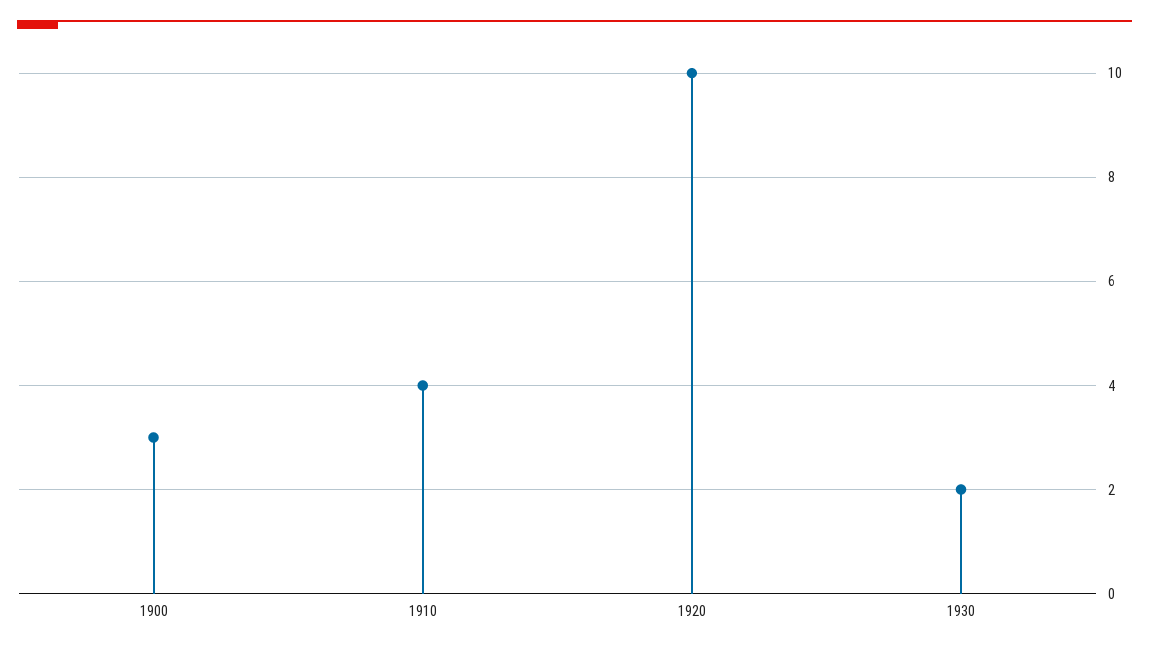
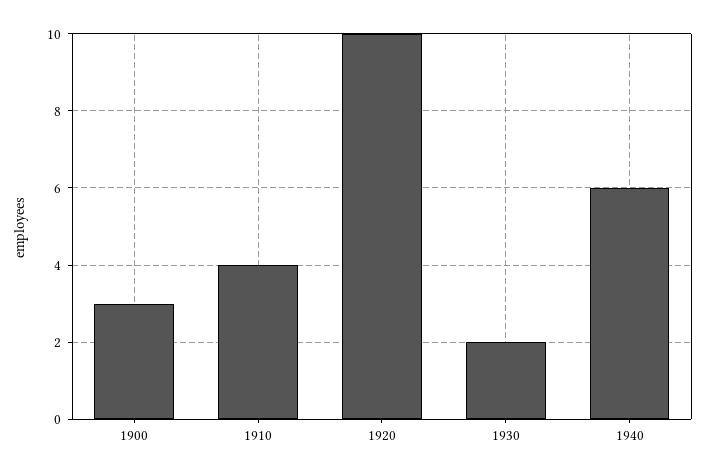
1940: none -> 6

